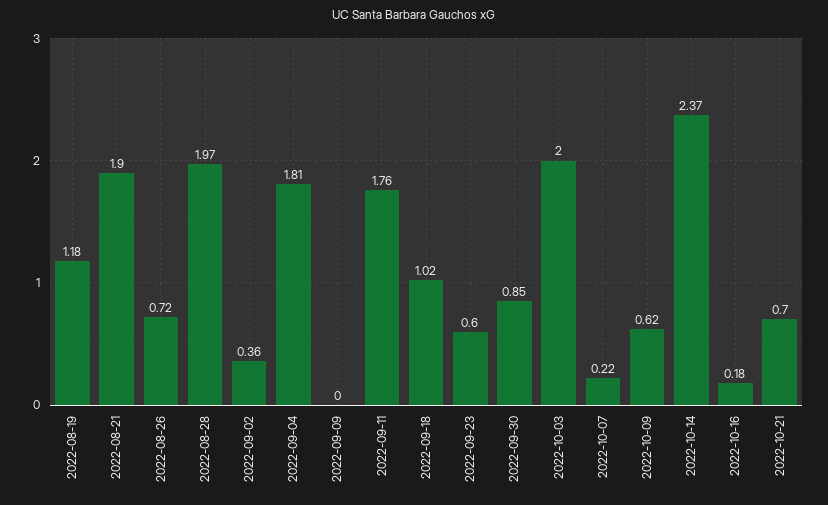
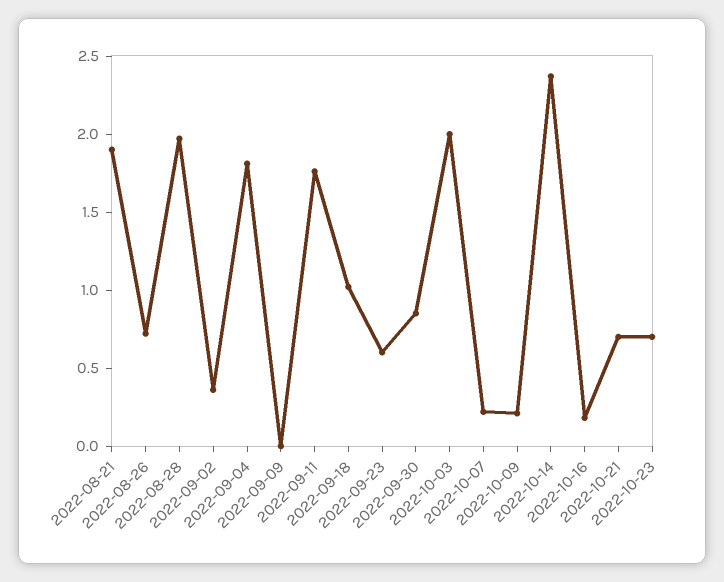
2022-08-19: 1.18 -> none
2022-10-09: 0.62 -> 0.2
2022-10-23: none -> 0.7

